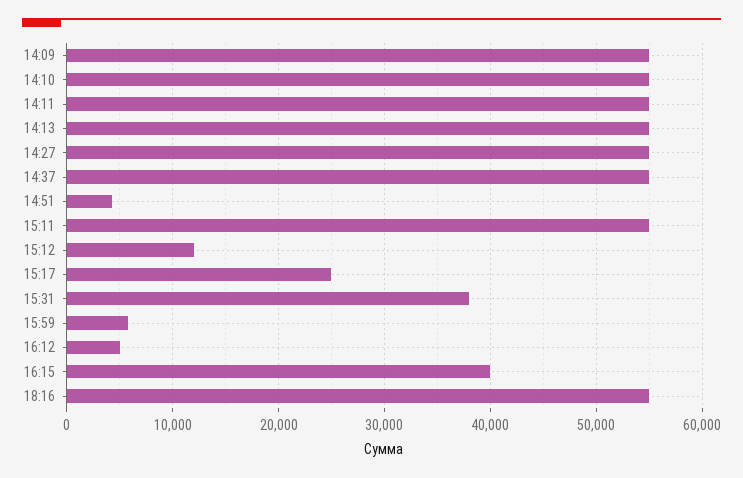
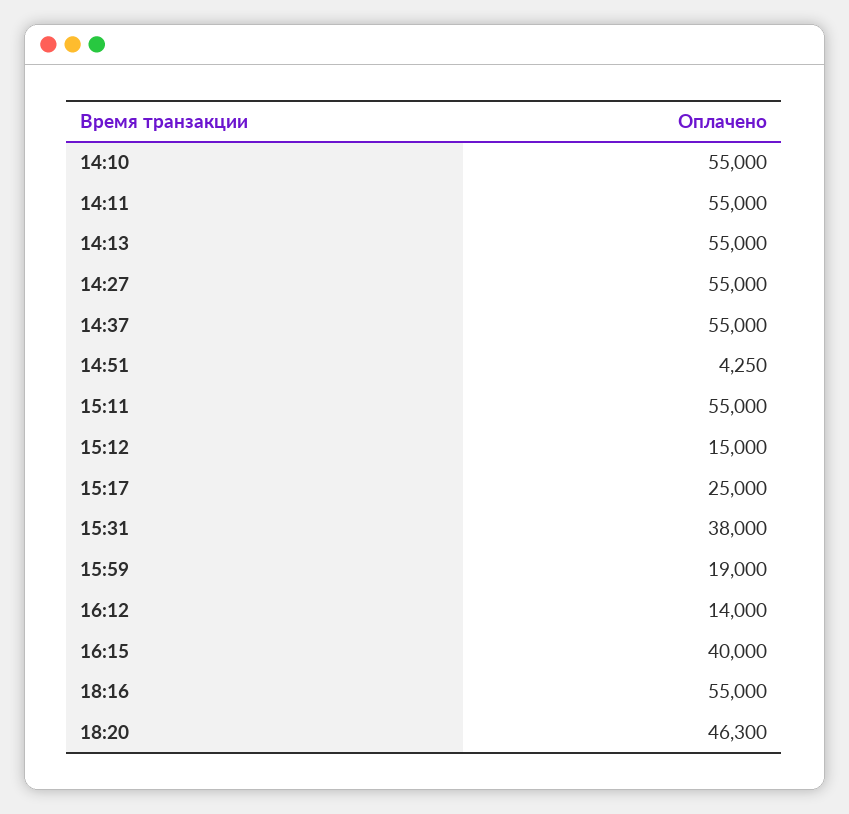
14:09: 55000 -> none
15:12: 12000 -> 15000
15:59: 6000 -> 19000
16:12: 5000 -> 14000
18:20: none -> 46300

